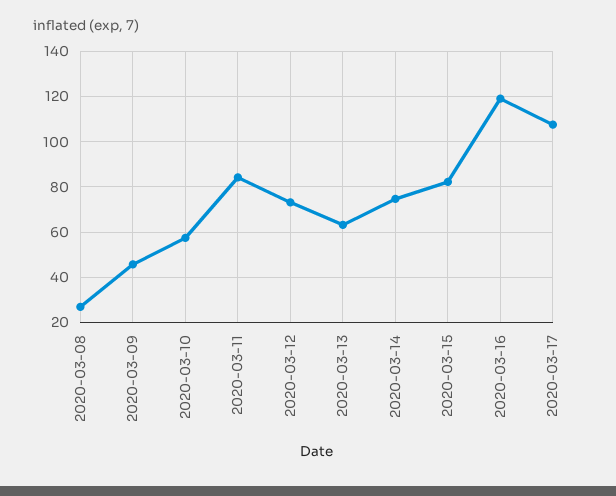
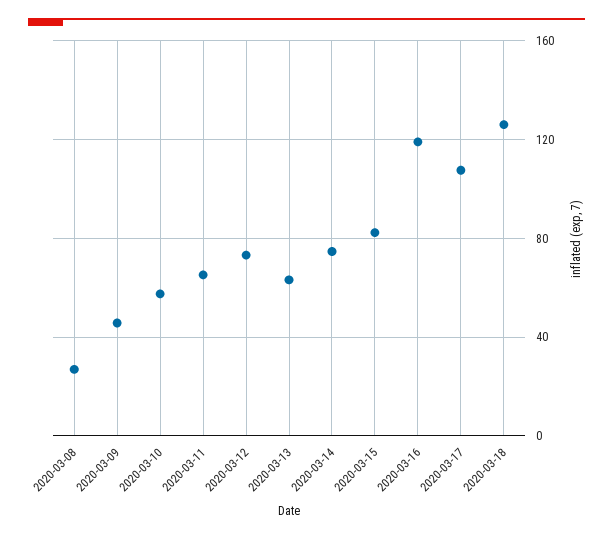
2020-03-11: 85 -> 65
2020-03-18: none -> 125

